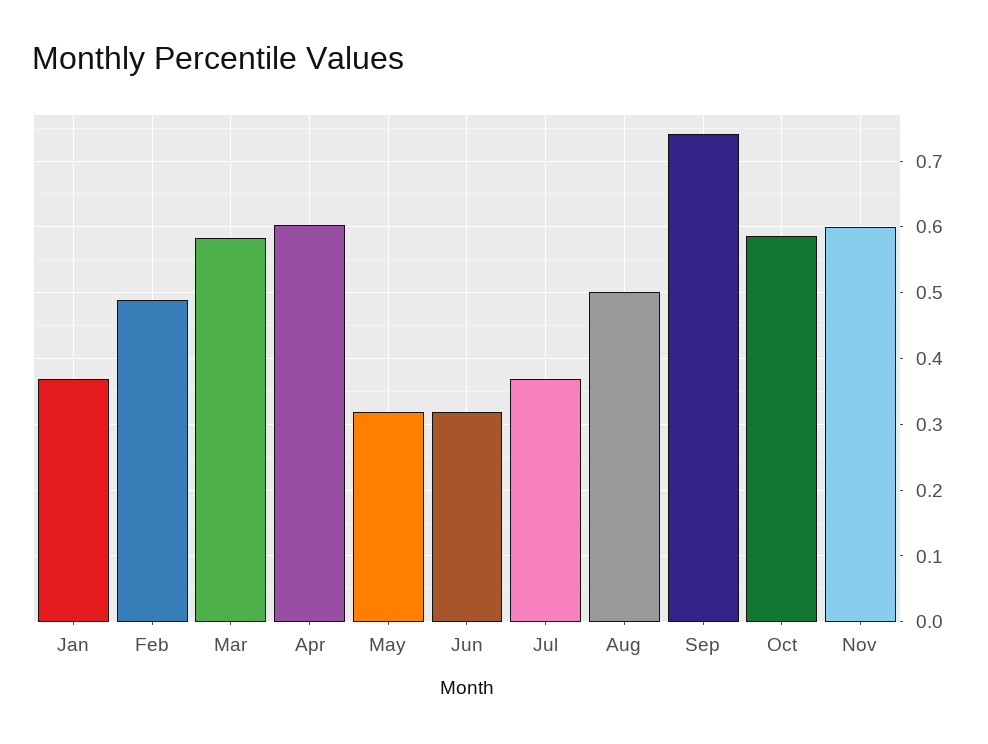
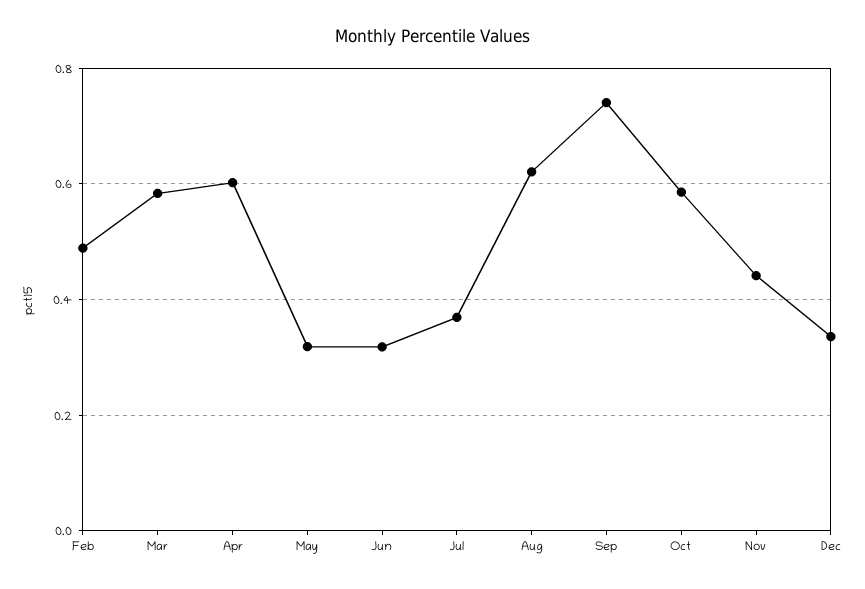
Jan: 0.37 -> none
Aug: 0.5 -> 0.62
Nov: 0.6 -> 0.44
Dec: none -> 0.34

